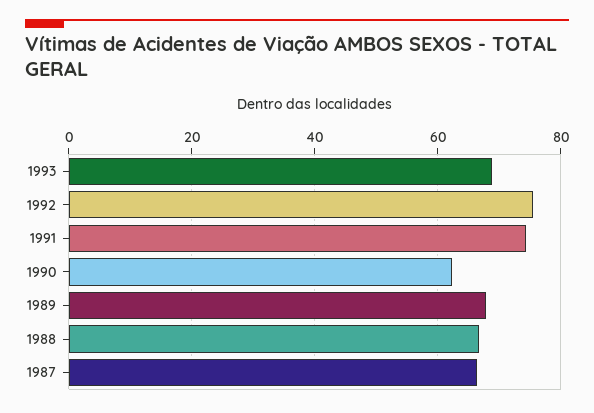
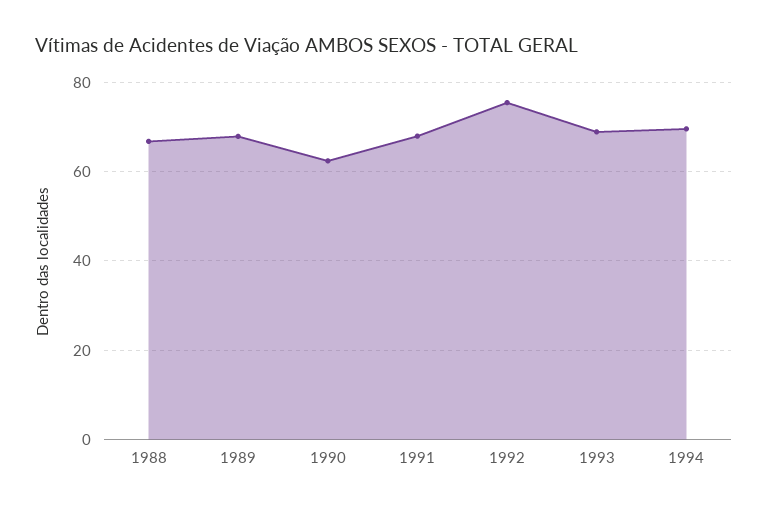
1991: 74 -> 68
1987: 66 -> none
1994: none -> 70

